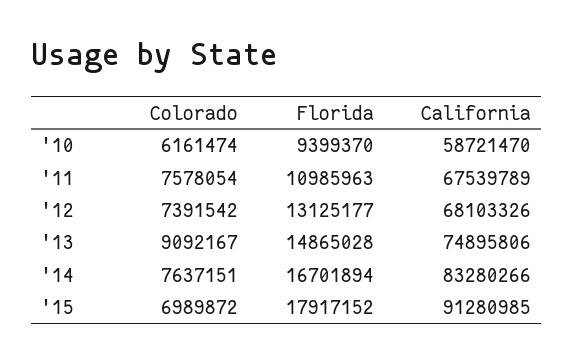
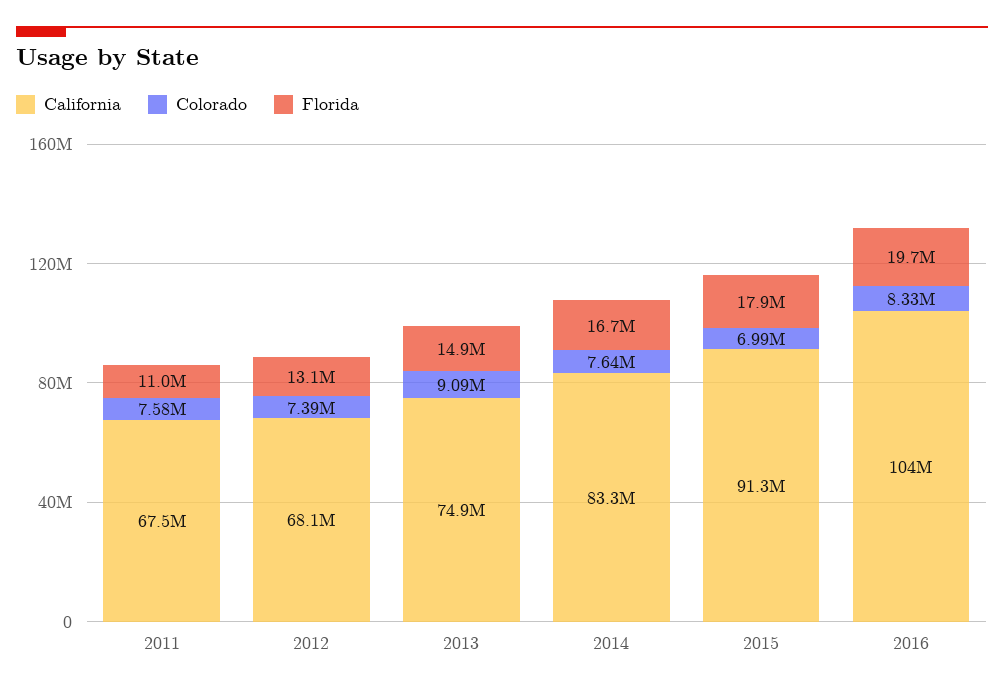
Colorado, '10: 6161474 -> none
Florida, '10: 9399370 -> none
California, '10: 58721470 -> none
California, 2016: none -> 104000000
Colorado, 2016: none -> 8330000
Florida, 2016: none -> 19700000

